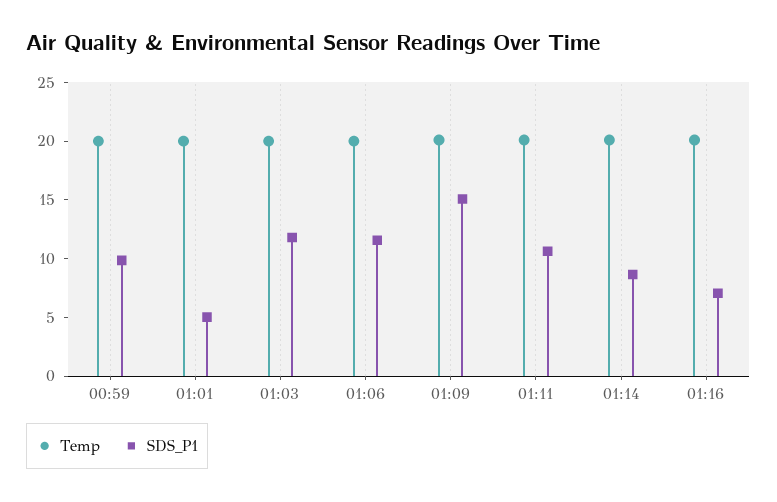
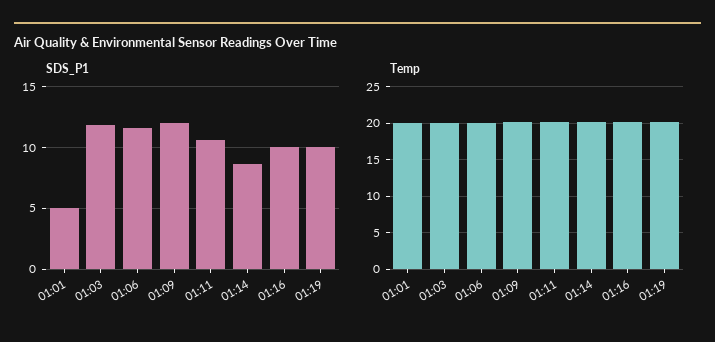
Temp, 00:59: 20 -> none
SDS_P1, 00:59: 10 -> none
SDS_P1, 01:09: 15 -> 12
SDS_P1, 01:16: 7 -> 10
SDS_P1, 01:19: none -> 10
Temp, 01:19: none -> 20

